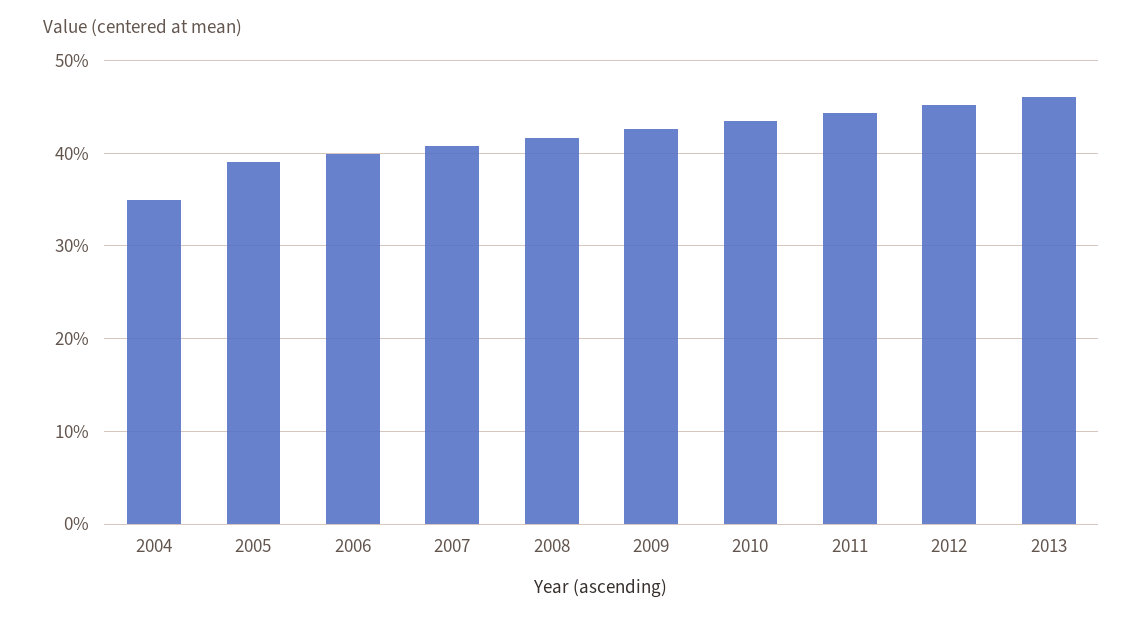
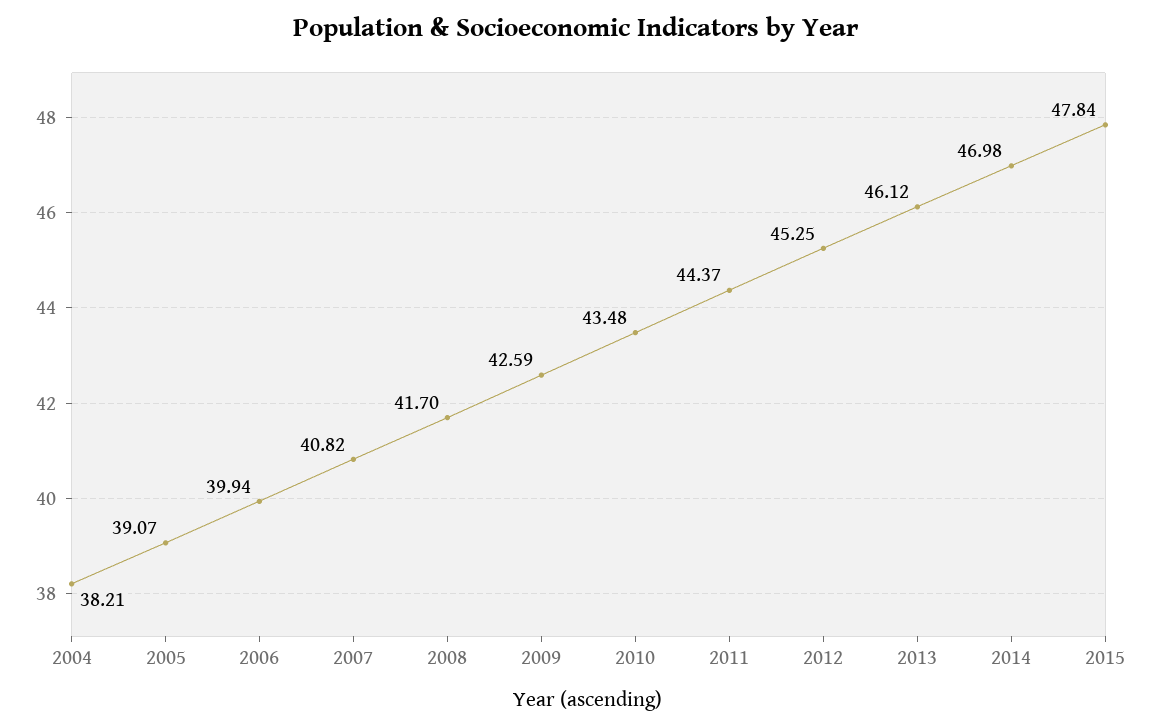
2004: 35 -> 38.21
2014: none -> 46.98
2015: none -> 47.84

